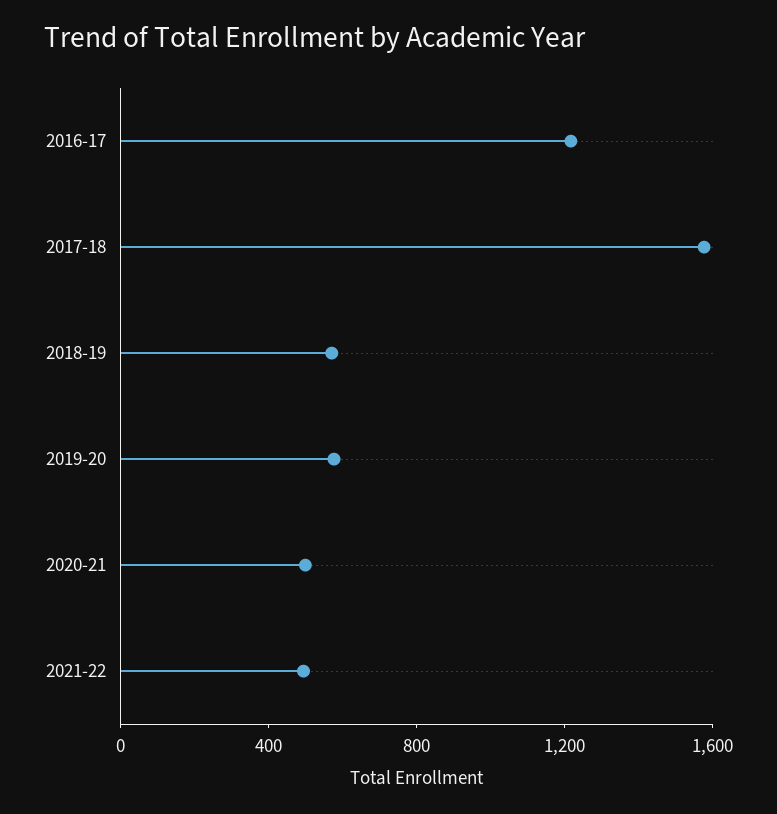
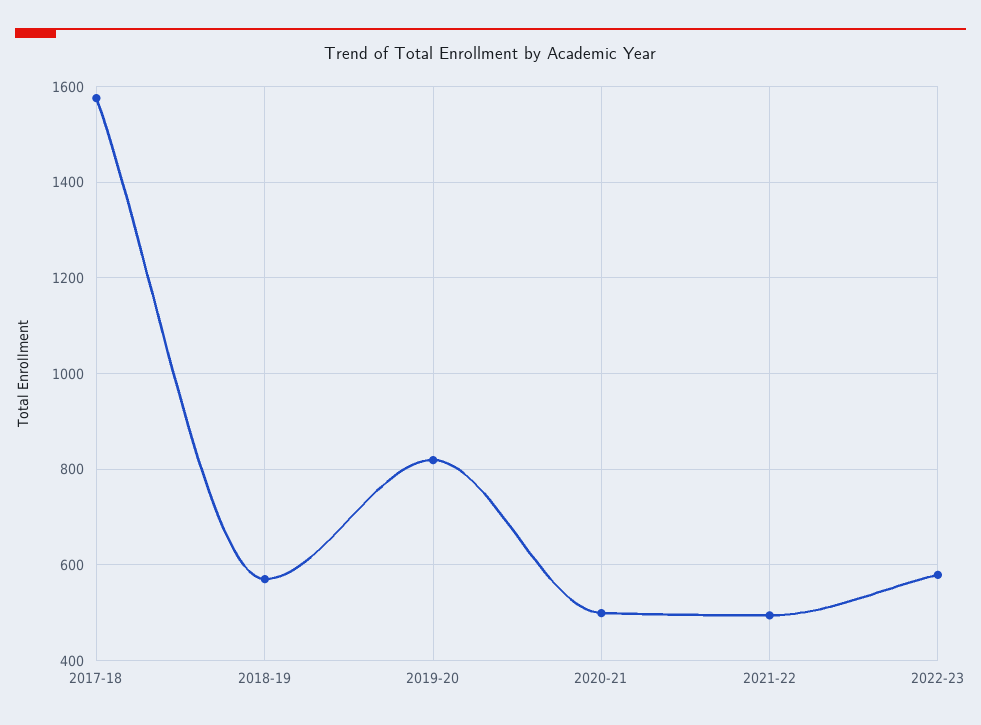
2016-17: 1200 -> none
2019-20: 600 -> 820
2022-23: none -> 580

